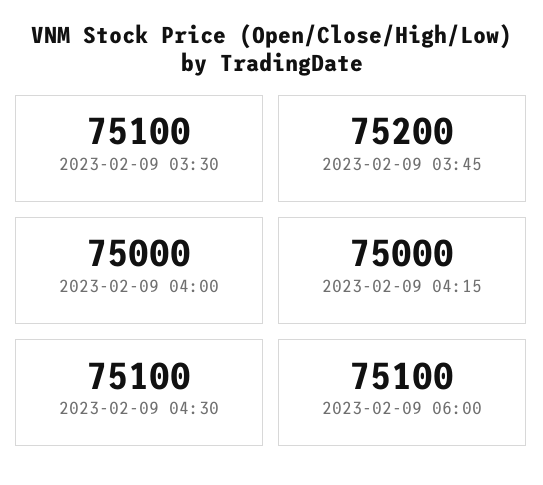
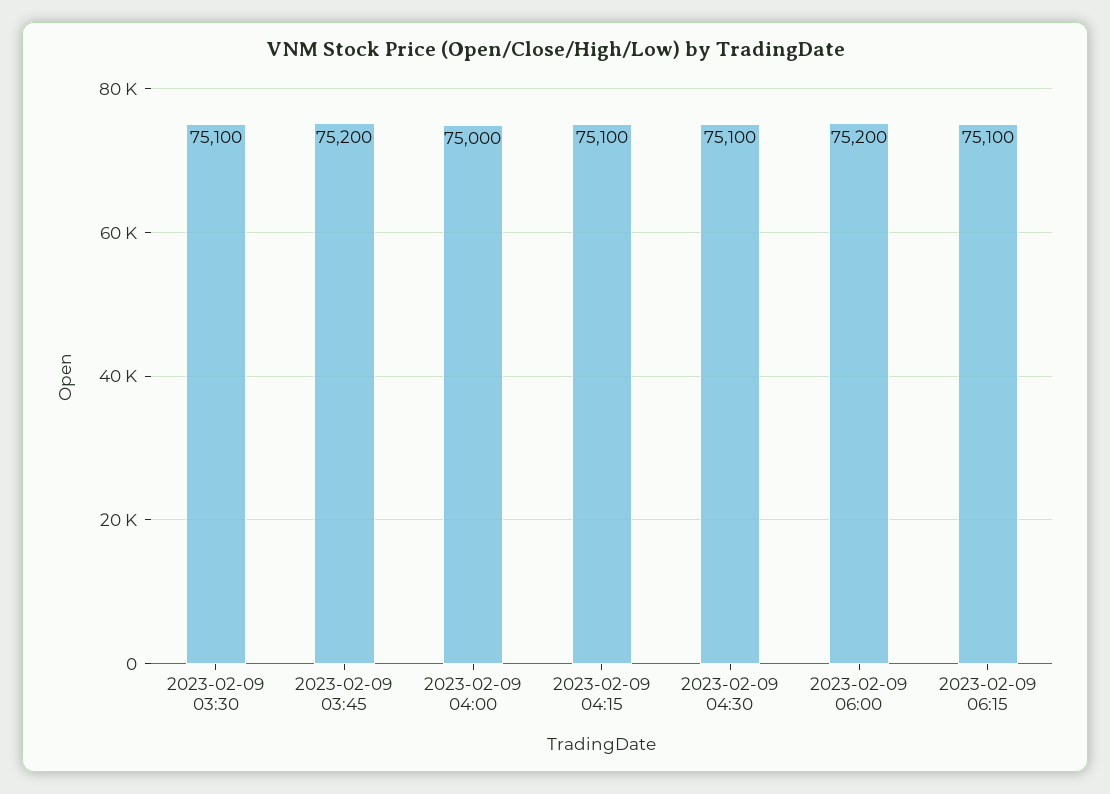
2023-02-09 04:15: 75000 -> 75100
2023-02-09 06:00: 75100 -> 75200
2023-02-09 06:15: none -> 75100

